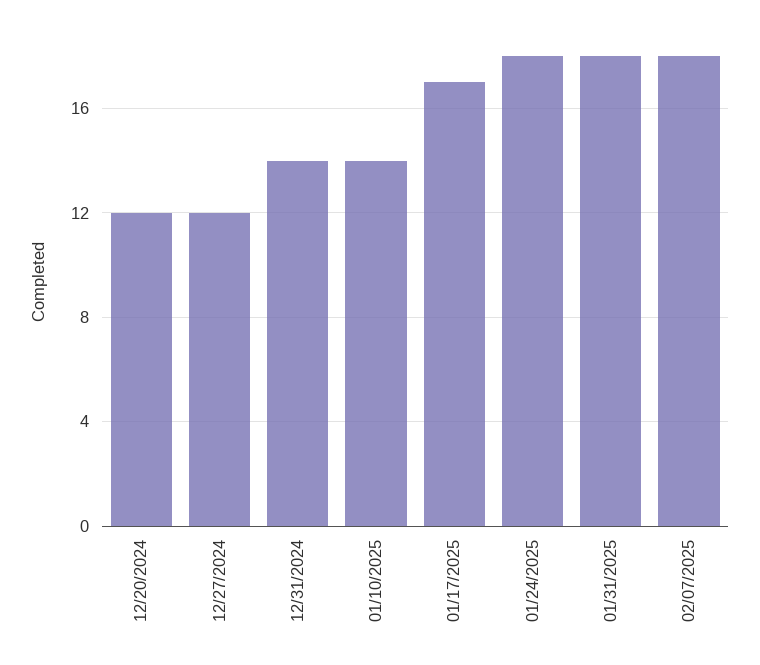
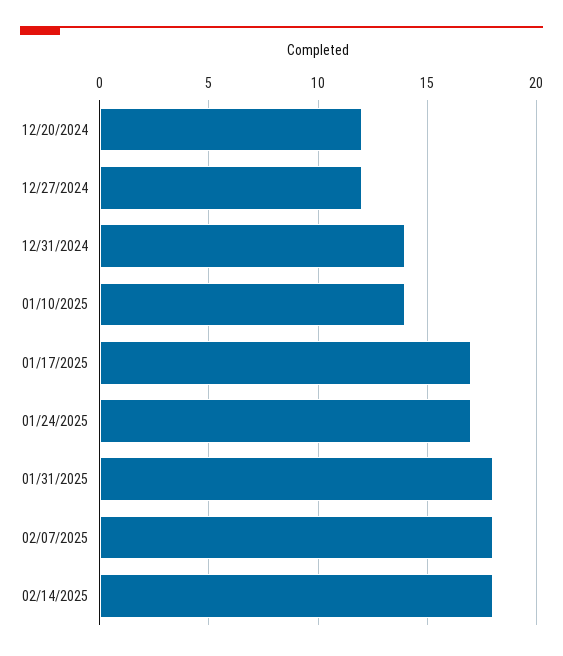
01/24/2025: 18 -> 17
02/14/2025: none -> 18

